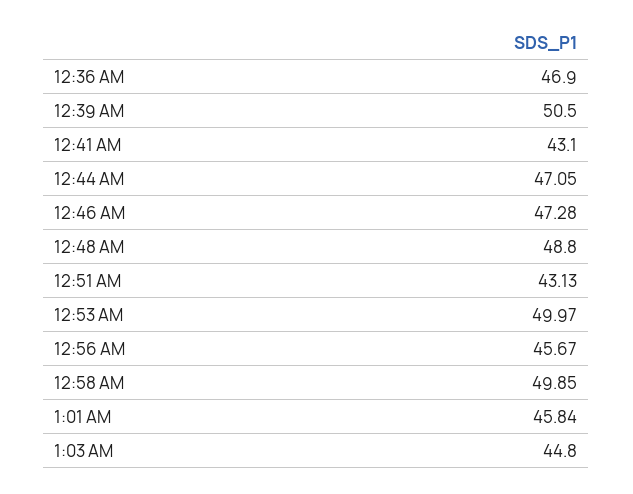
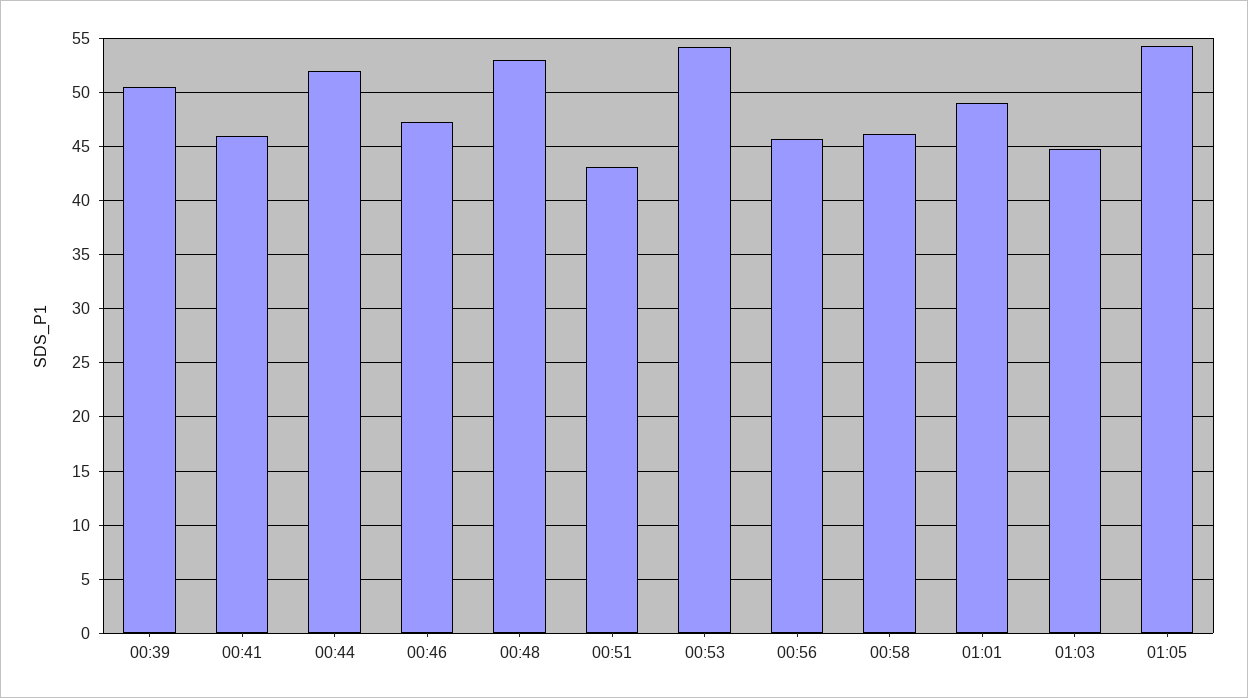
12:36 AM: 46.9 -> none
12:41 AM: 43.1 -> 46
12:44 AM: 47.05 -> 52
12:48 AM: 48.8 -> 53
12:53 AM: 49.97 -> 54
12:58 AM: 49.85 -> 46
1:01 AM: 45.84 -> 49
01:05: none -> 54

